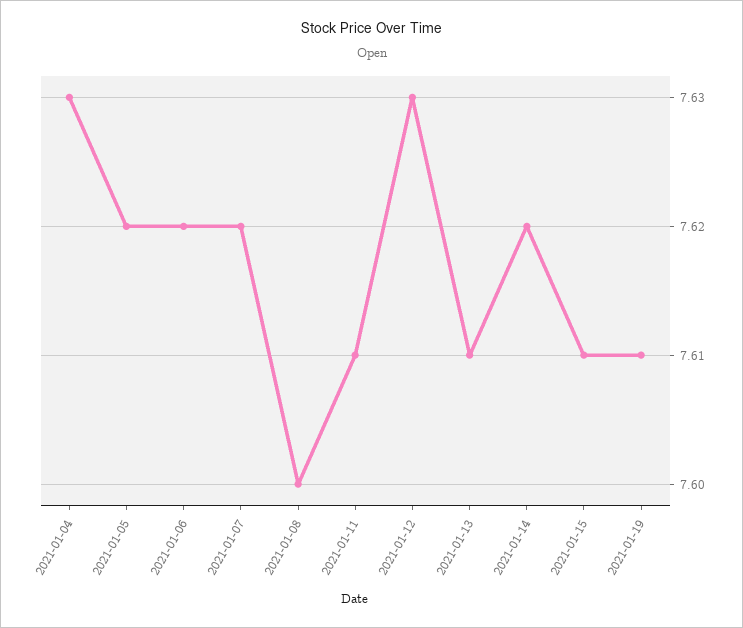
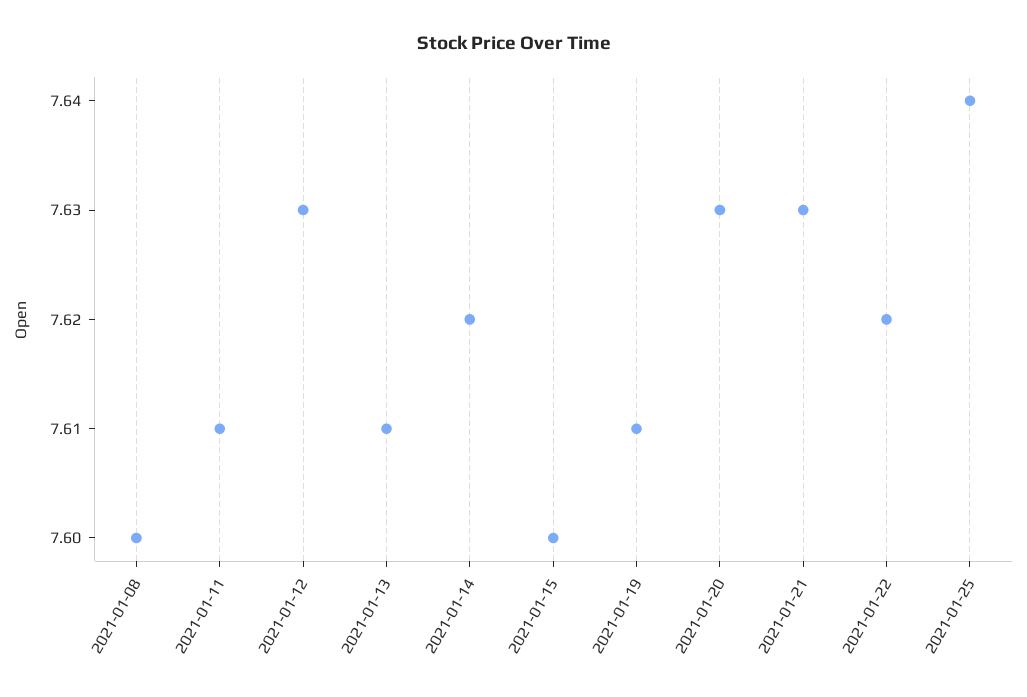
2021-01-04: 7.63 -> none
2021-01-05: 7.62 -> none
2021-01-06: 7.62 -> none
2021-01-07: 7.62 -> none
2021-01-15: 7.61 -> 7.6
2021-01-20: none -> 7.63
2021-01-21: none -> 7.63
2021-01-22: none -> 7.62
2021-01-25: none -> 7.64

